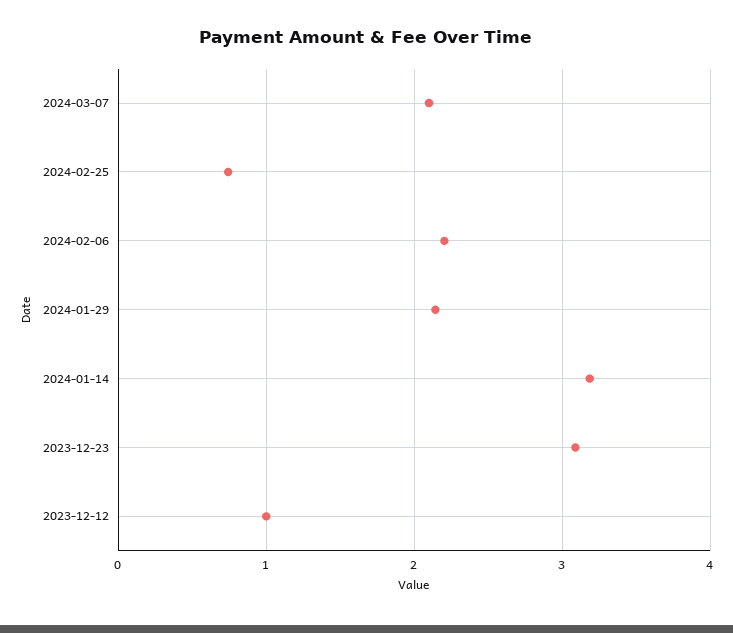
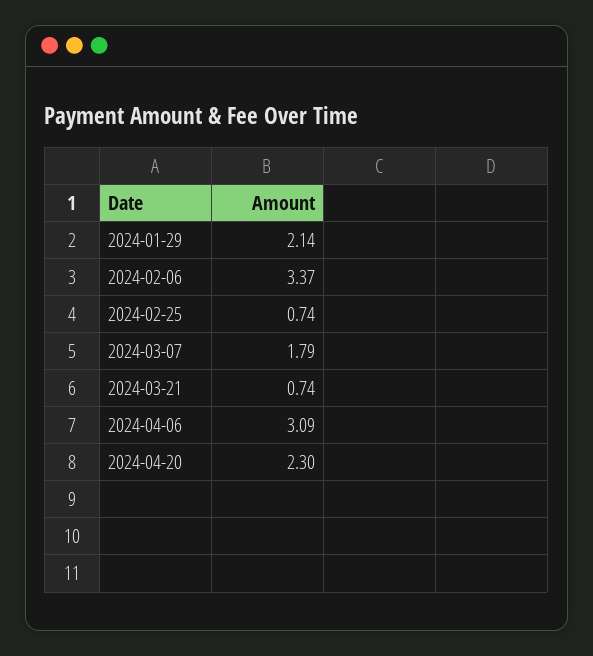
2024-03-07: 2.1 -> 1.79
2024-02-06: 2.2 -> 3.37
2024-01-14: 3.2 -> none
2023-12-23: 3.1 -> none
2023-12-12: 1 -> none
2024-03-21: none -> 0.74
2024-04-06: none -> 3.09
2024-04-20: none -> 2.3

